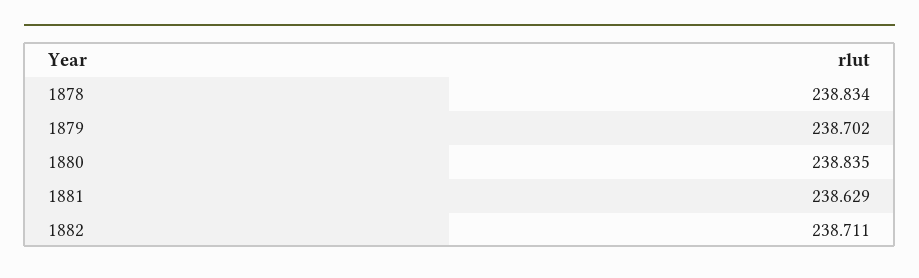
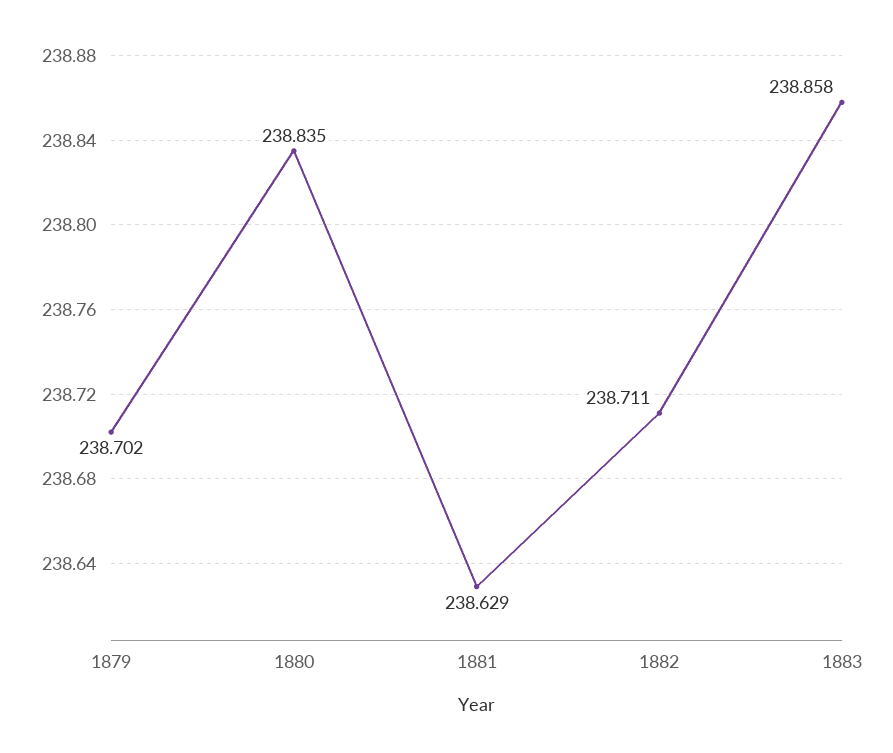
1878: 238.834 -> none
1883: none -> 238.858

